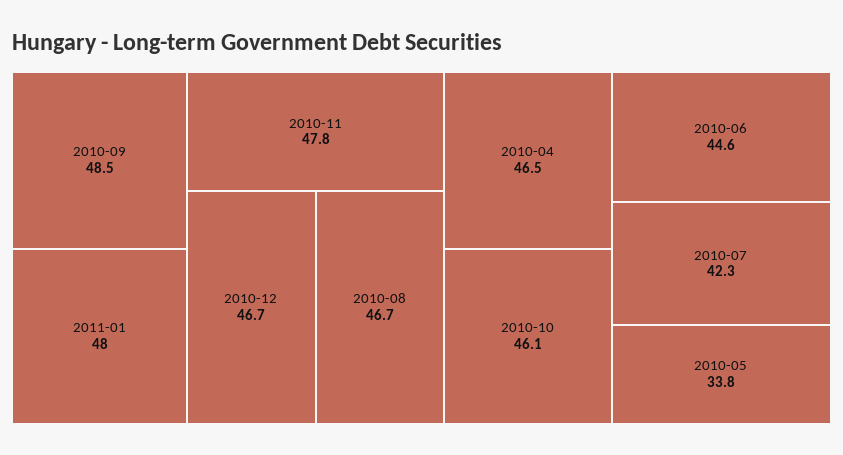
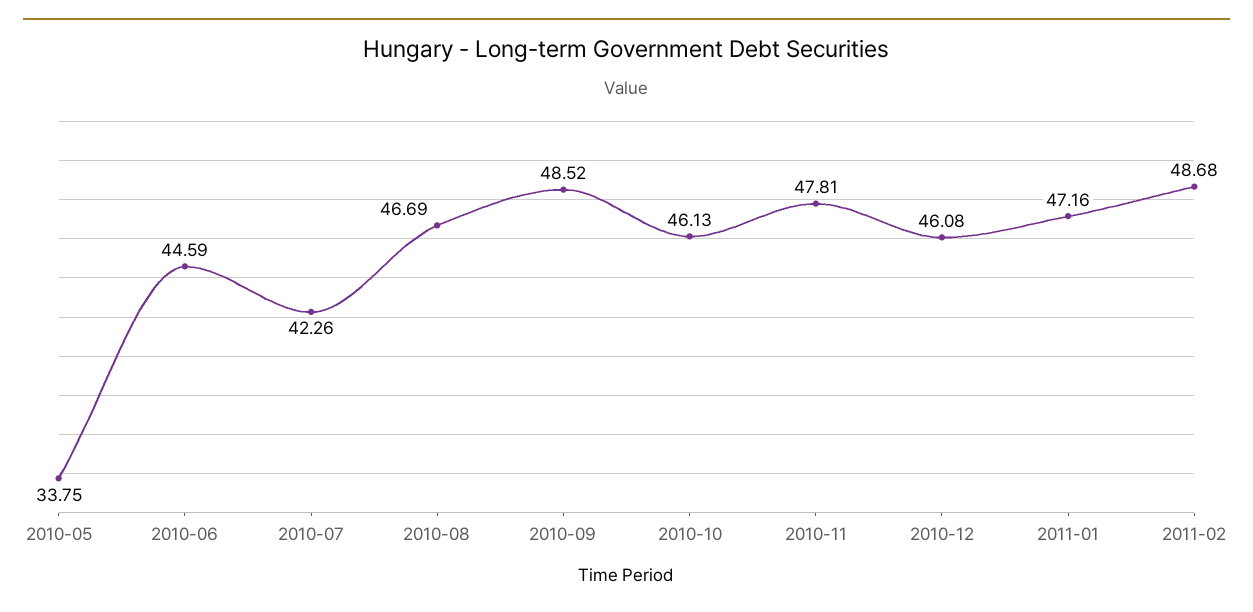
2011-01: 48 -> 47.16
2010-12: 46.7 -> 46.08
2010-04: 46.5 -> none
2011-02: none -> 48.68

